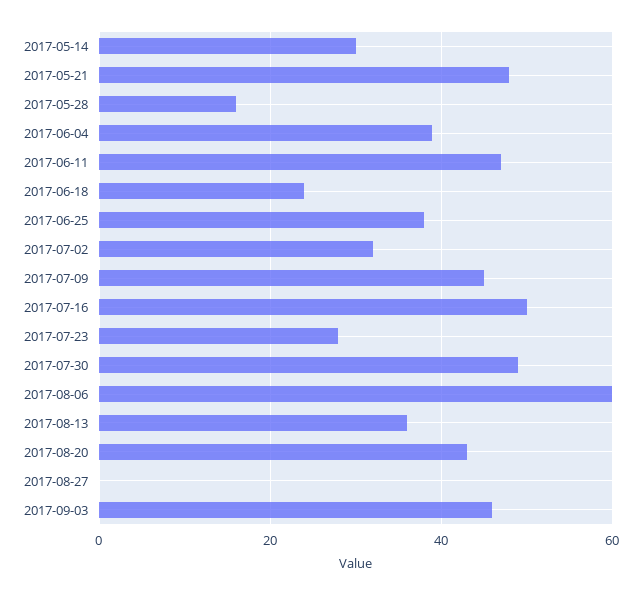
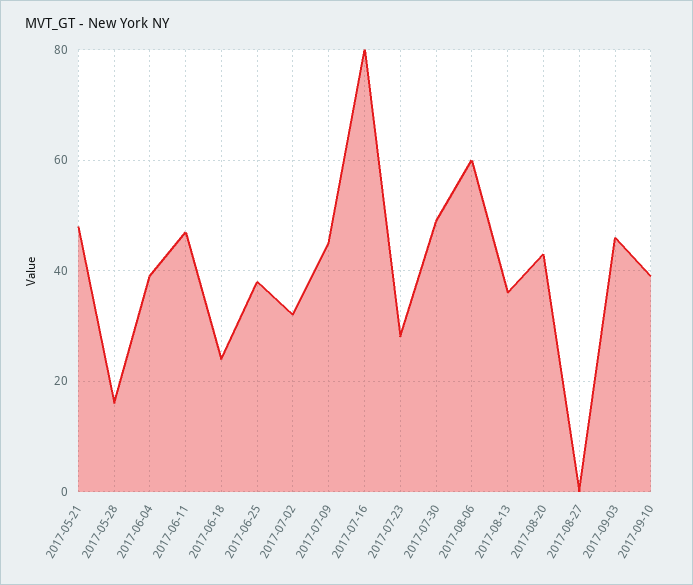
2017-05-14: 30 -> none
2017-07-16: 50 -> 80
2017-09-10: none -> 40

